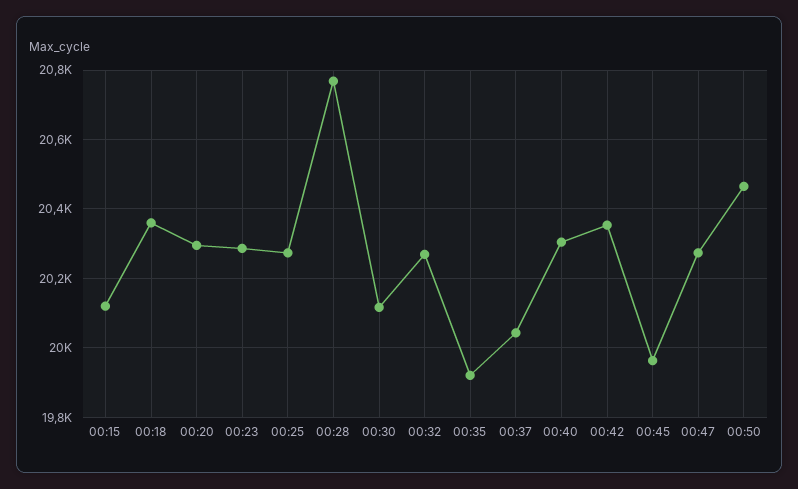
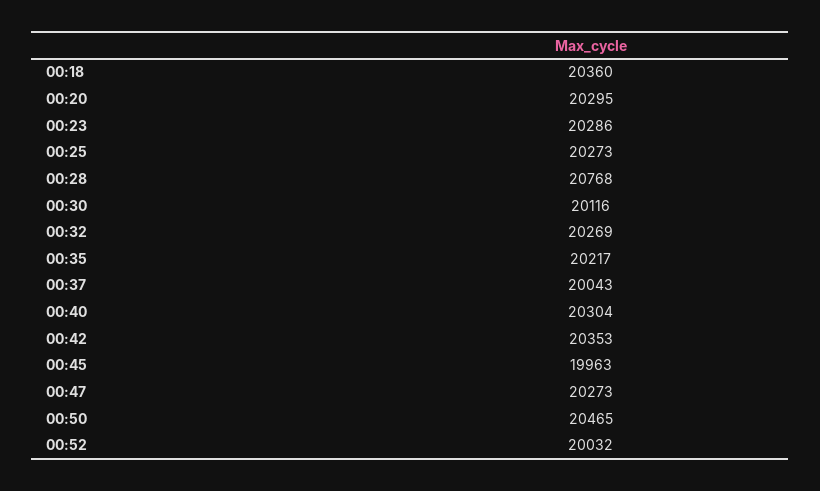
00:15: 20120 -> none
00:35: 19920 -> 20217
00:52: none -> 20032

